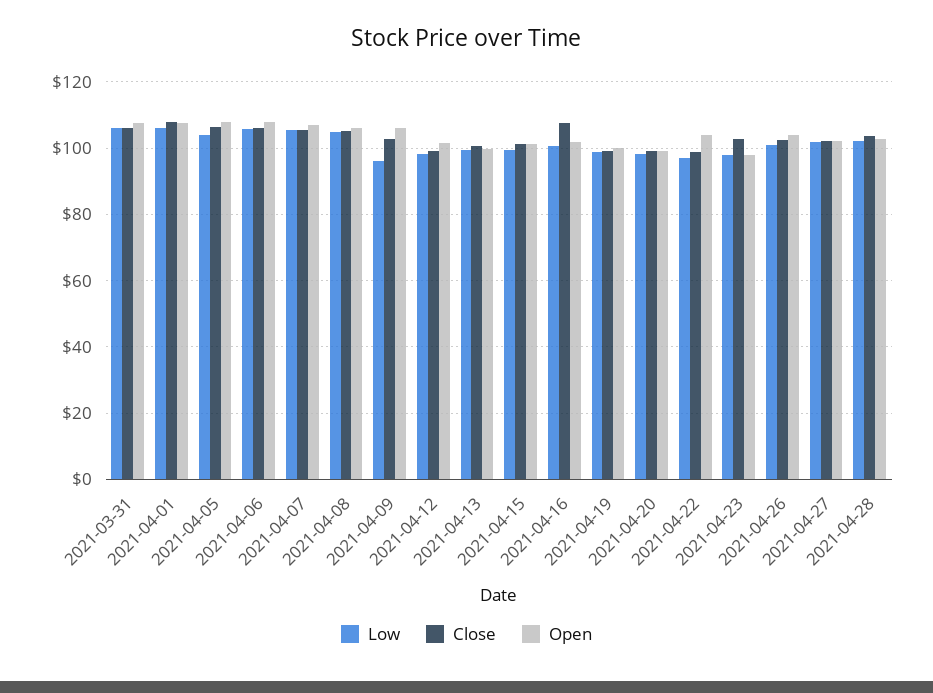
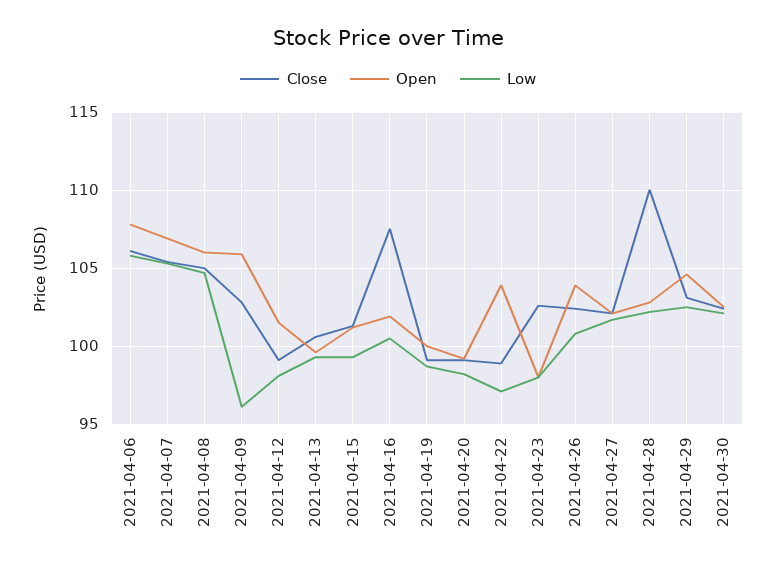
Low, 2021-03-31: 106 -> none
Close, 2021-03-31: 106 -> none
Open, 2021-03-31: 108 -> none
Low, 2021-04-01: 106 -> none
Close, 2021-04-01: 108 -> none
Open, 2021-04-01: 108 -> none
Low, 2021-04-05: 104 -> none
Close, 2021-04-05: 106 -> none
Open, 2021-04-05: 108 -> none
Close, 2021-04-28: 104 -> 110
Close, 2021-04-29: none -> 103
Open, 2021-04-29: none -> 104.5
Low, 2021-04-29: none -> 102.5
Close, 2021-04-30: none -> 102.5
Open, 2021-04-30: none -> 102.5
Low, 2021-04-30: none -> 102

